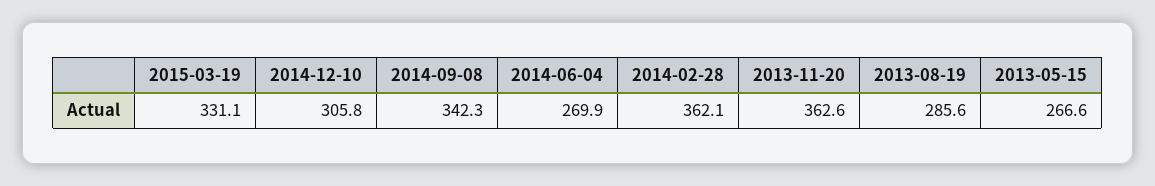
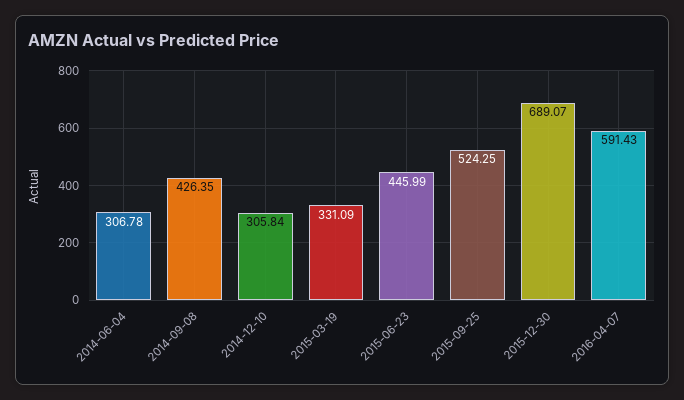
2014-09-08: 342.3 -> 426.35
2014-06-04: 269.9 -> 306.78
2014-02-28: 362.1 -> none
2013-11-20: 362.6 -> none
2013-08-19: 285.6 -> none
2013-05-15: 266.6 -> none
2015-06-23: none -> 445.99
2015-09-25: none -> 524.25
2015-12-30: none -> 689.07
2016-04-07: none -> 591.43

